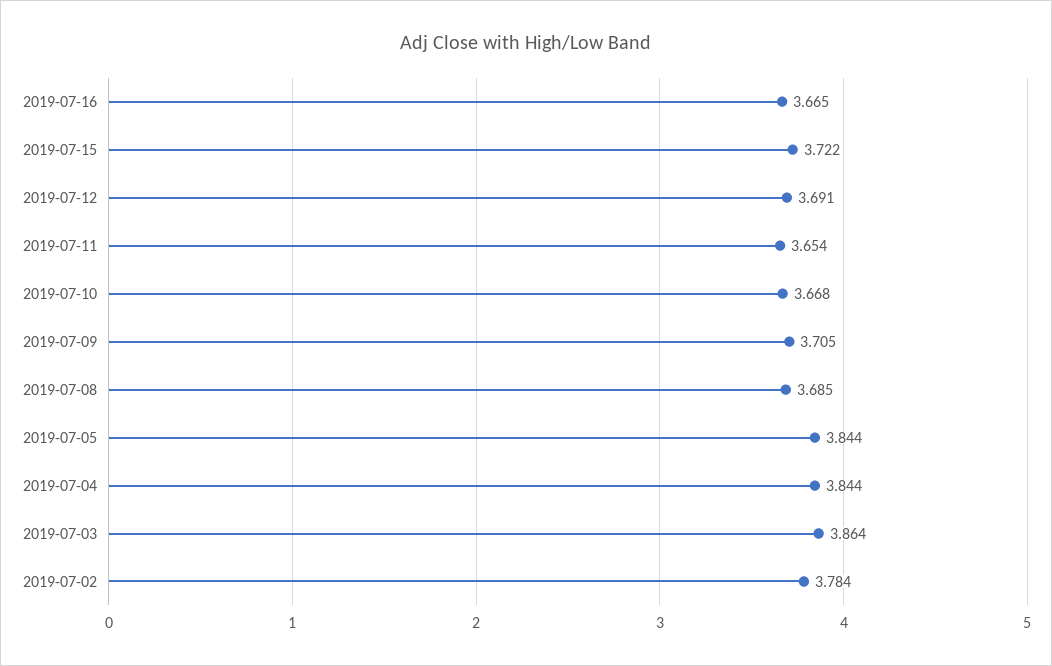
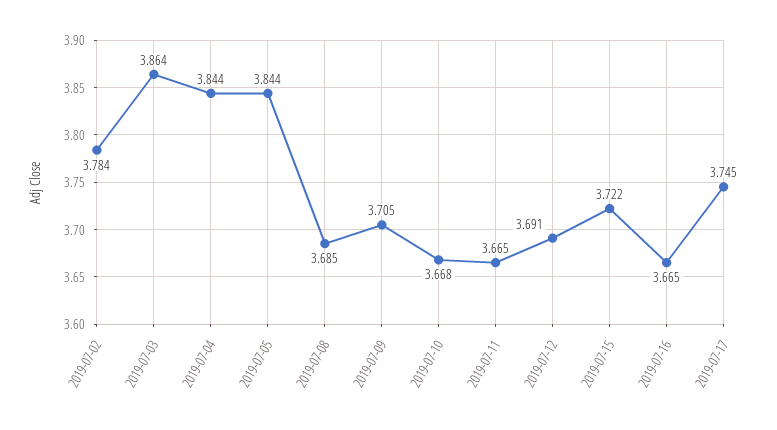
2019-07-11: 3.654 -> 3.665
2019-07-17: none -> 3.745

